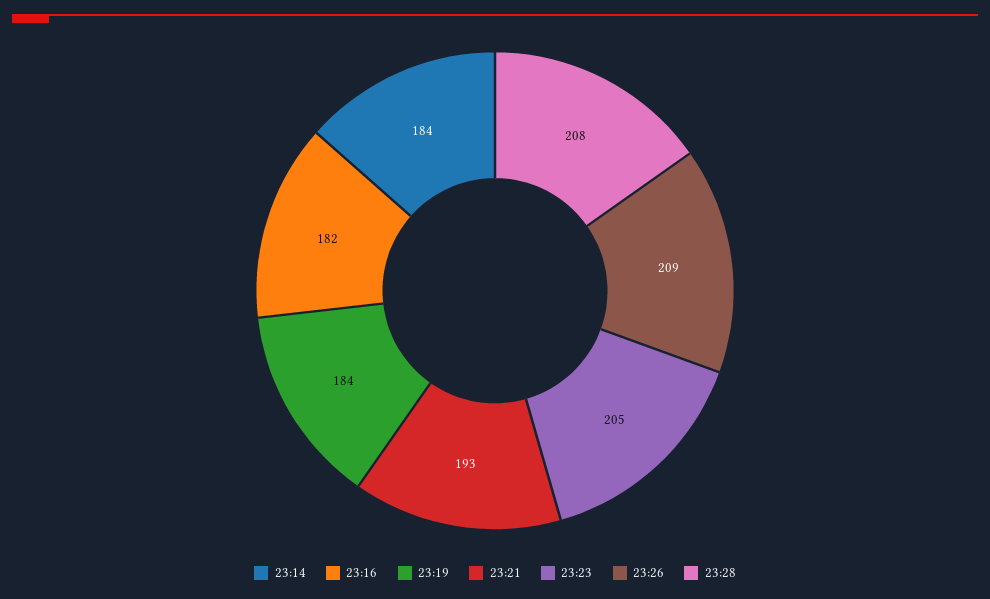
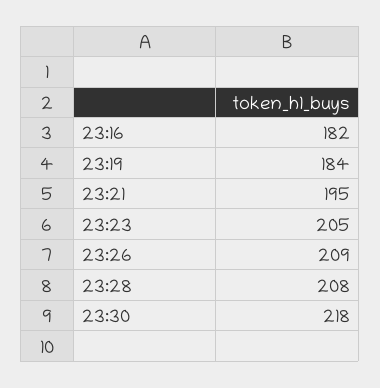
23:14: 184 -> none
23:21: 193 -> 195
23:30: none -> 218

